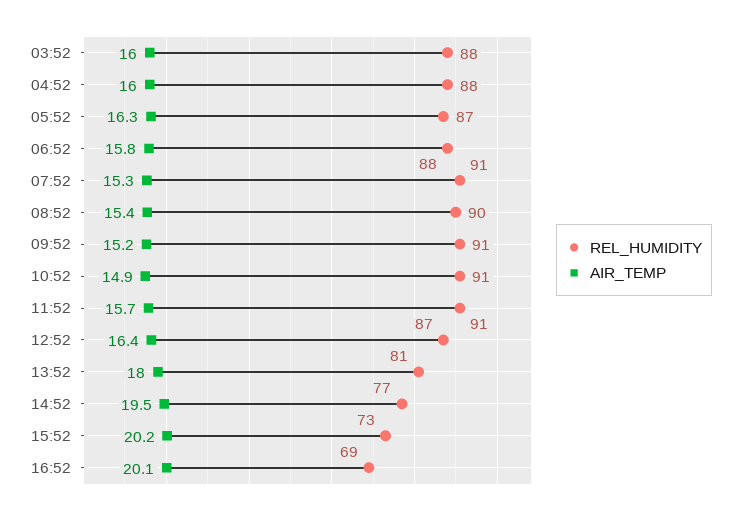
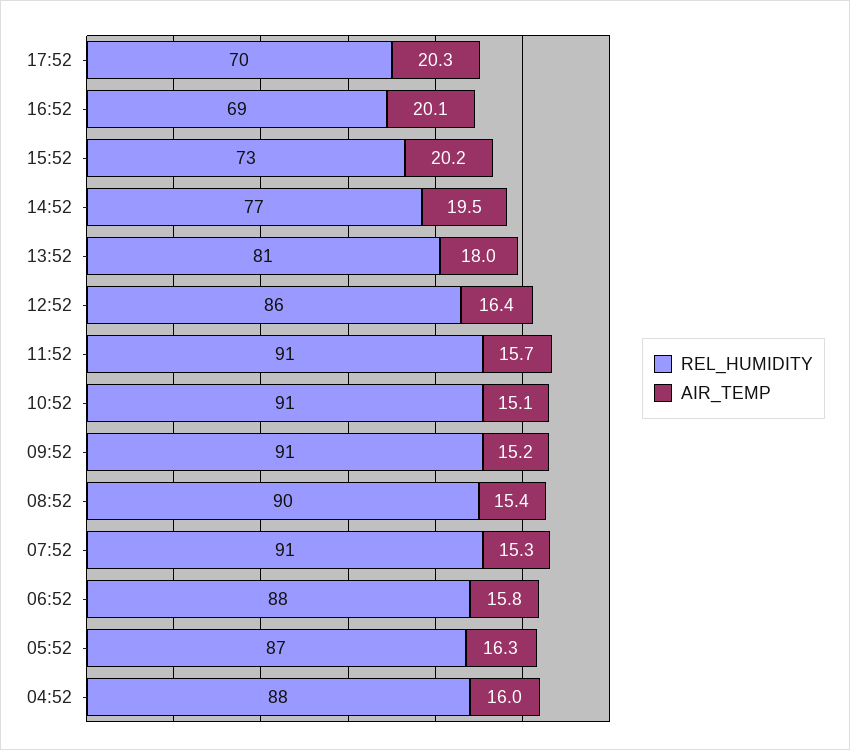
REL_HUMIDITY, 03:52: 88 -> none
AIR_TEMP, 03:52: 16 -> none
AIR_TEMP, 10:52: 14.9 -> 15.1
REL_HUMIDITY, 12:52: 87 -> 86
REL_HUMIDITY, 17:52: none -> 70
AIR_TEMP, 17:52: none -> 20.3

